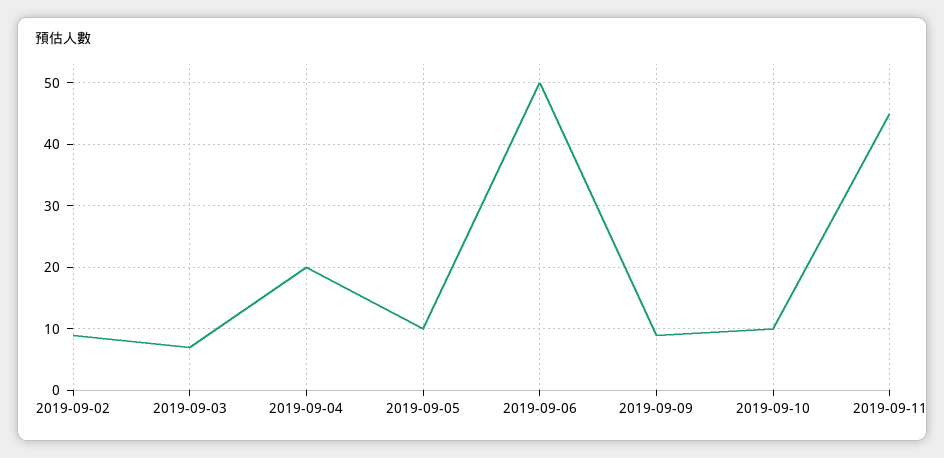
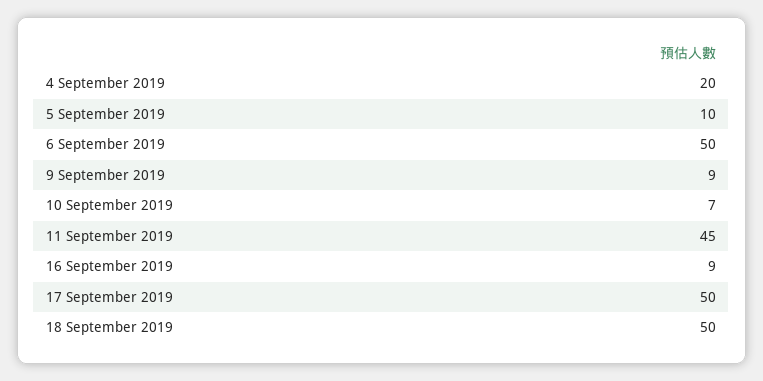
2019-09-02: 9 -> none
2019-09-03: 7 -> none
2019-09-10: 10 -> 7
16 September 2019: none -> 9
17 September 2019: none -> 50
18 September 2019: none -> 50

